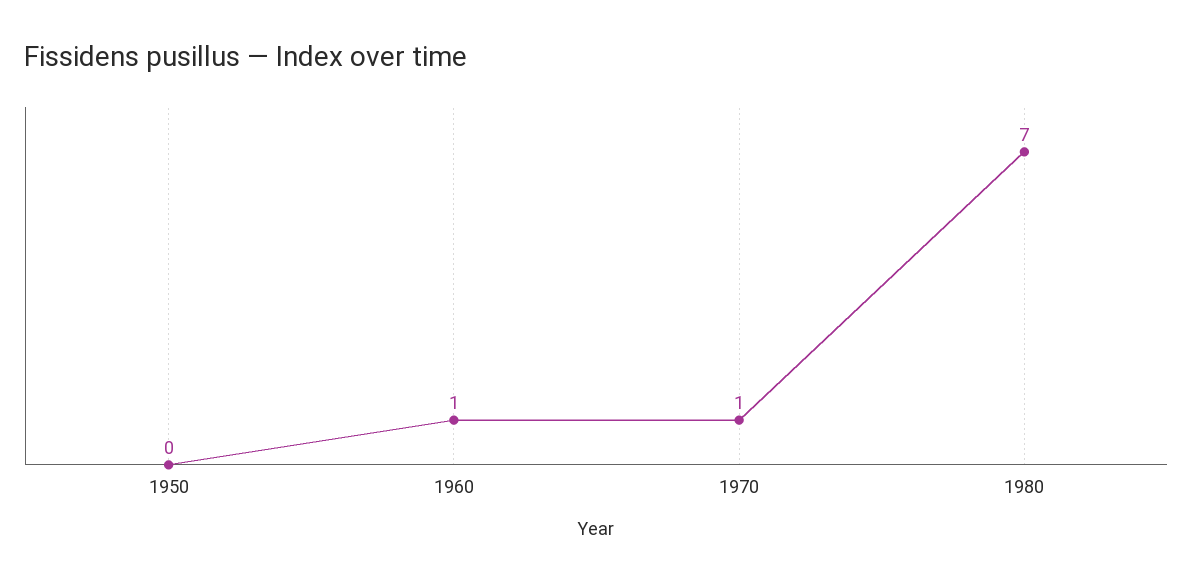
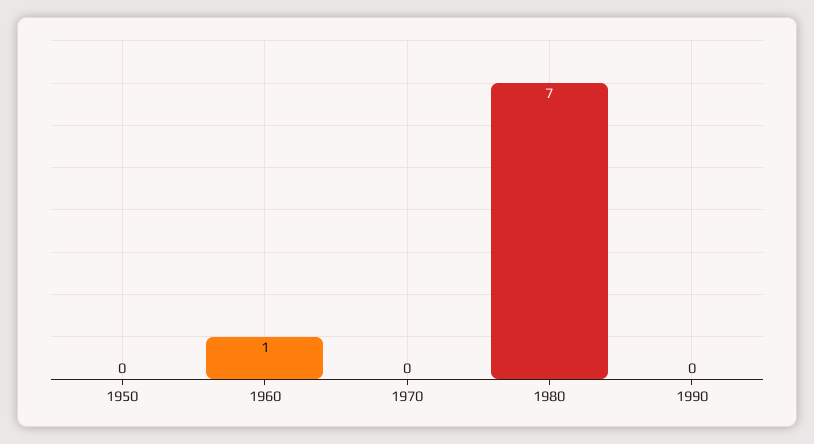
1970: 1 -> 0
1990: none -> 0

